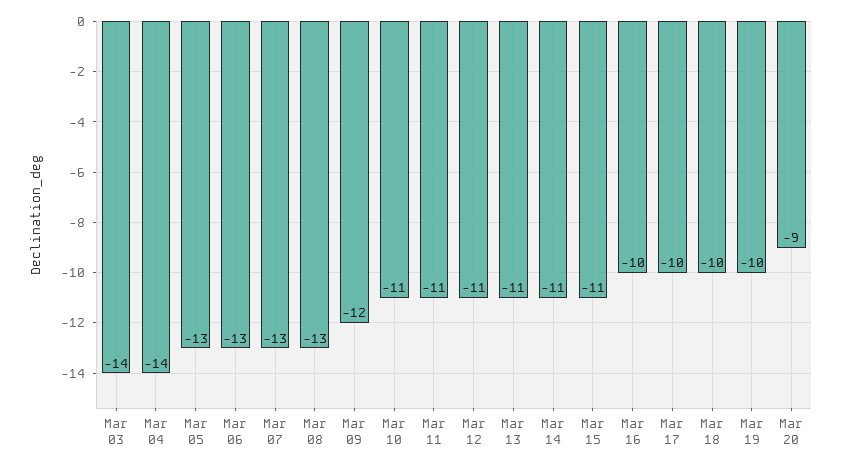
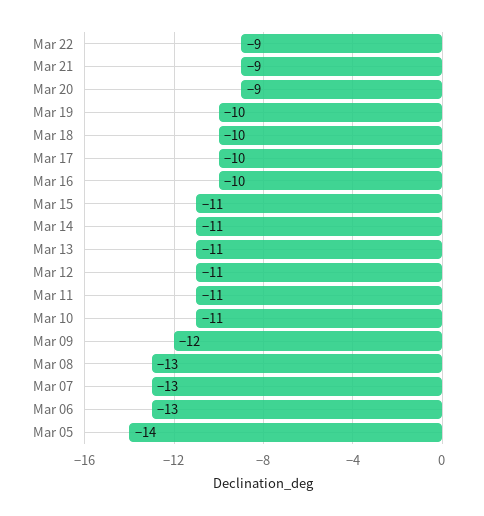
Mar 03: -14 -> none
Mar 04: -14 -> none
Mar 05: -13 -> -14
Mar 22: none -> -9
Mar 21: none -> -9

